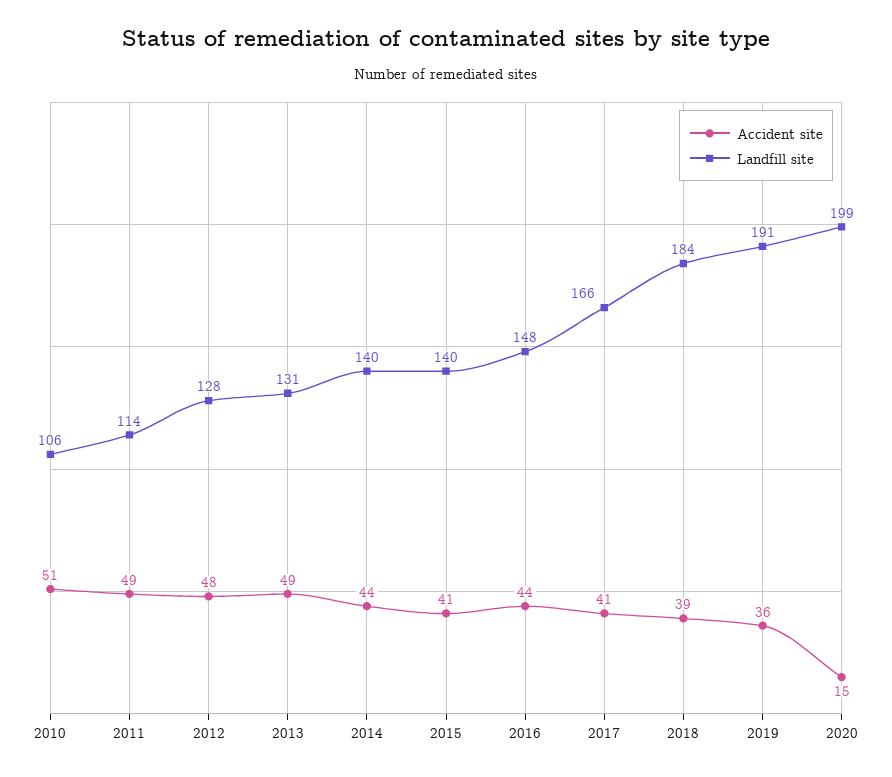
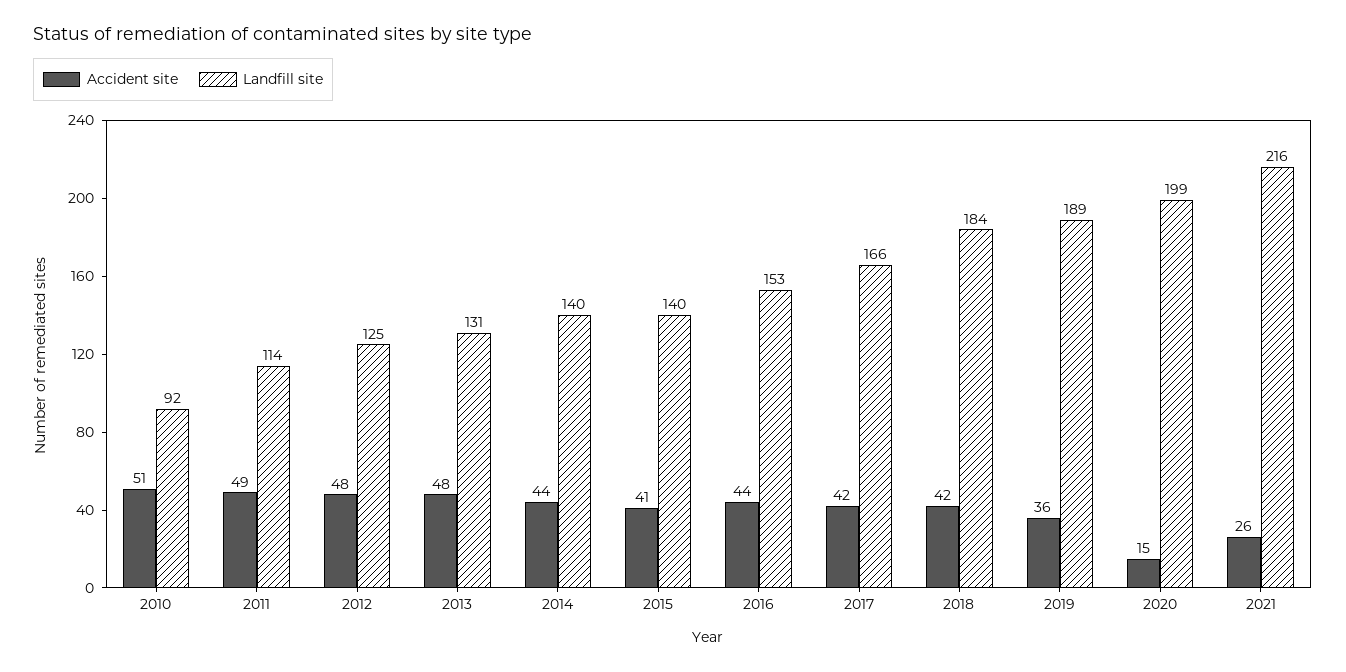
Landfill site, 2010: 106 -> 92
Landfill site, 2012: 128 -> 125
Accident site, 2013: 49 -> 48
Landfill site, 2016: 148 -> 153
Accident site, 2017: 41 -> 42
Accident site, 2018: 39 -> 42
Landfill site, 2019: 191 -> 189
Accident site, 2021: none -> 26
Landfill site, 2021: none -> 216

